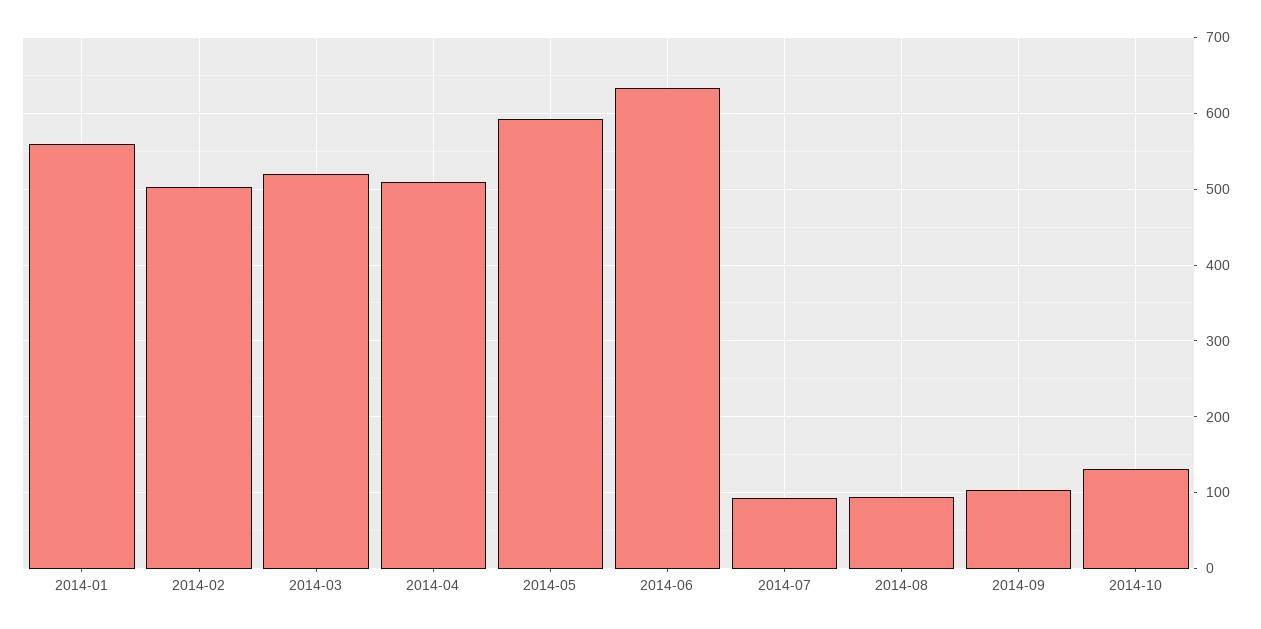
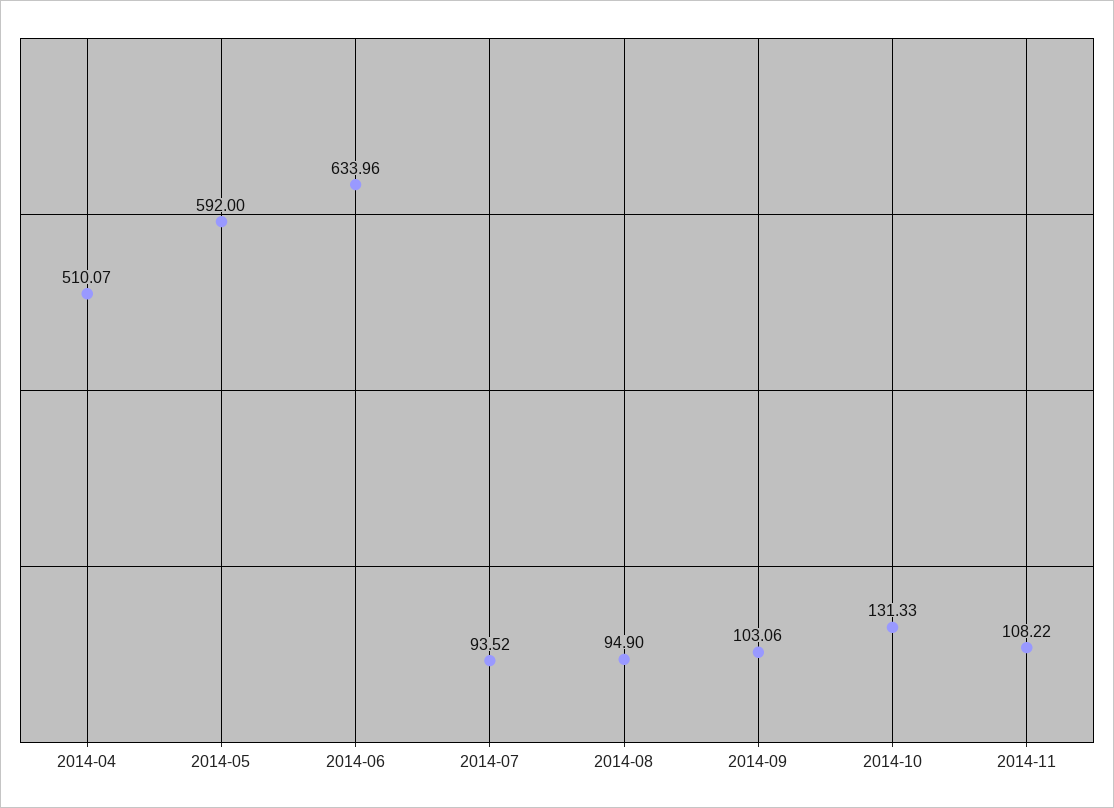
2014-01: 560 -> none
2014-02: 500 -> none
2014-03: 520 -> none
2014-11: none -> 108.22

